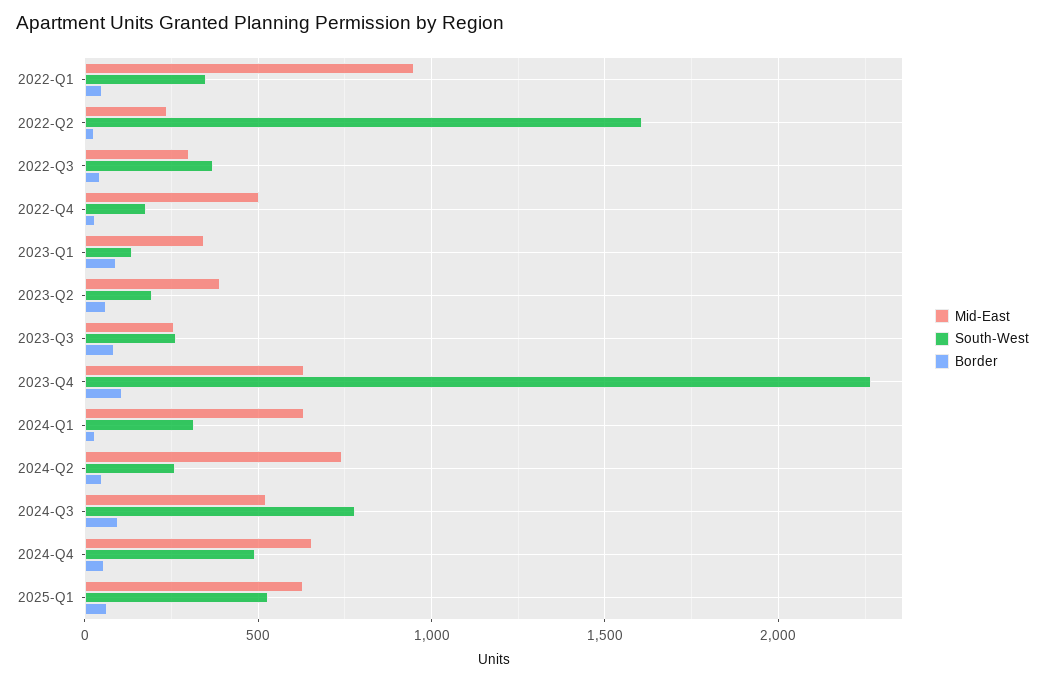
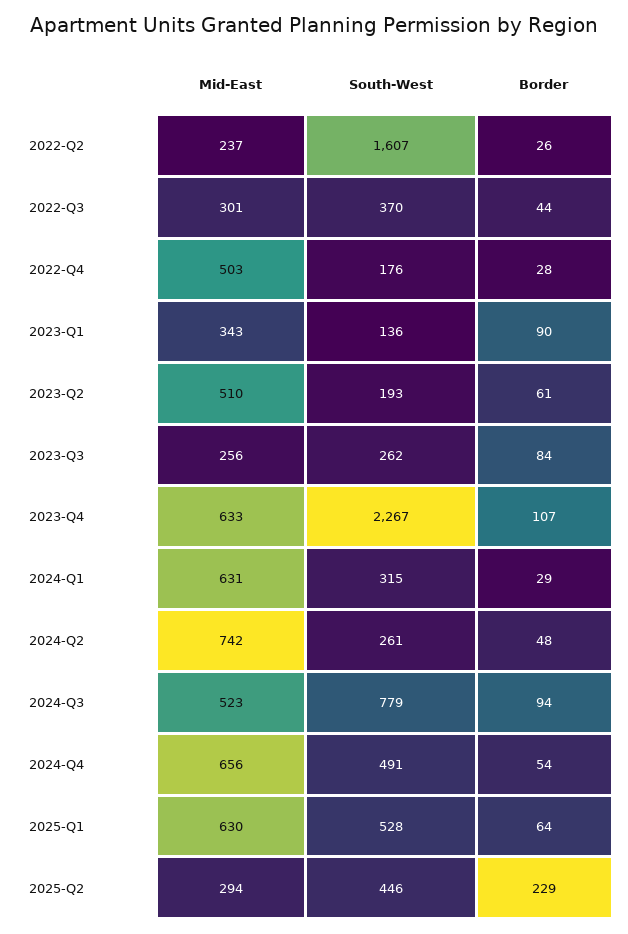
Mid-East, 2022-Q1: 950 -> none
South-West, 2022-Q1: 350 -> none
Border, 2022-Q1: 50 -> none
Mid-East, 2023-Q2: 400 -> 510
Mid-East, 2025-Q2: none -> 294
South-West, 2025-Q2: none -> 446
Border, 2025-Q2: none -> 229

